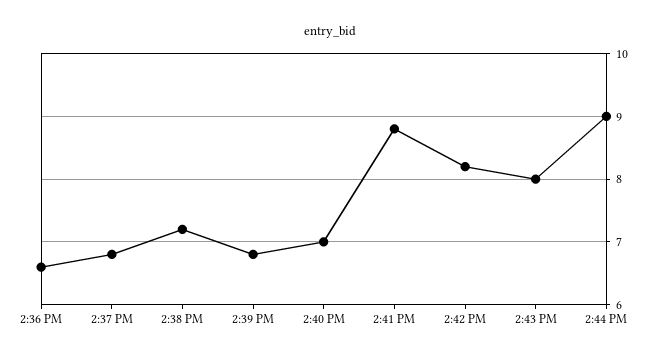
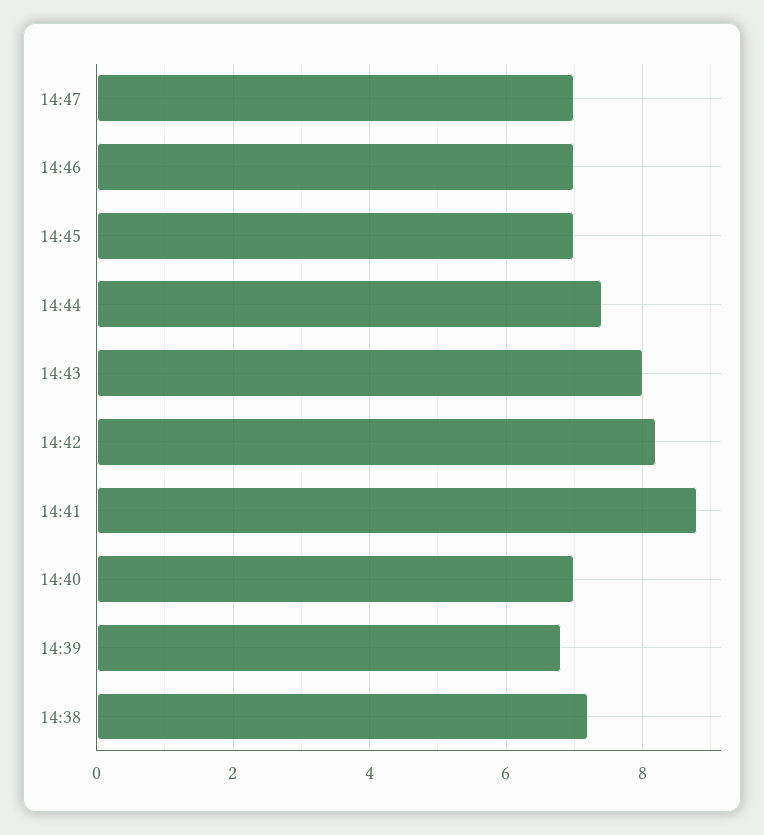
2:36 PM: 6.6 -> none
2:37 PM: 6.8 -> none
2:44 PM: 9 -> 7.5
14:47: none -> 7
14:46: none -> 7
14:45: none -> 7

